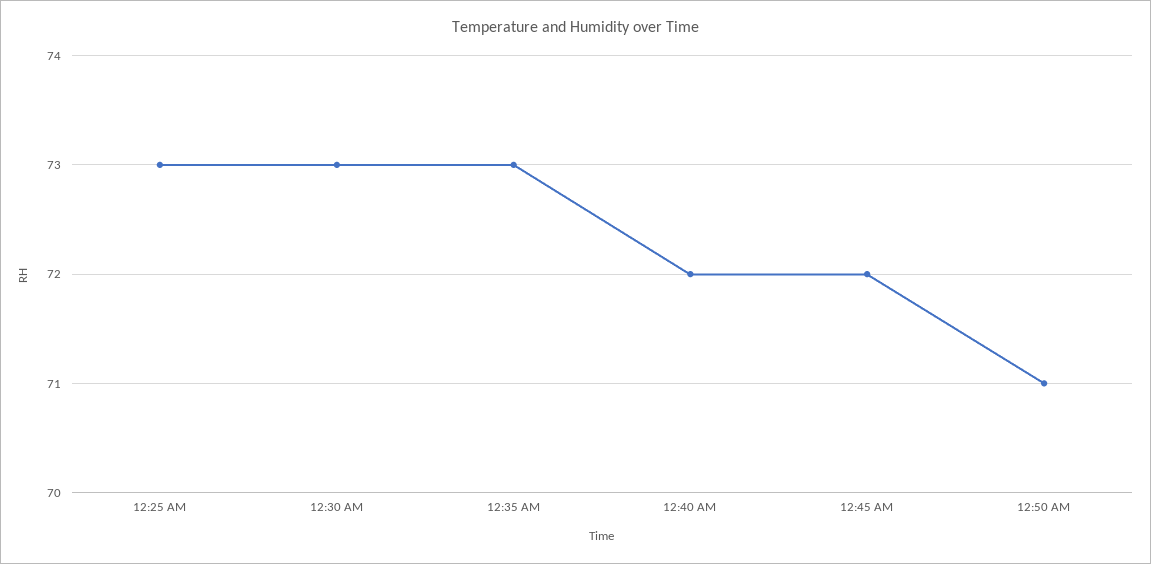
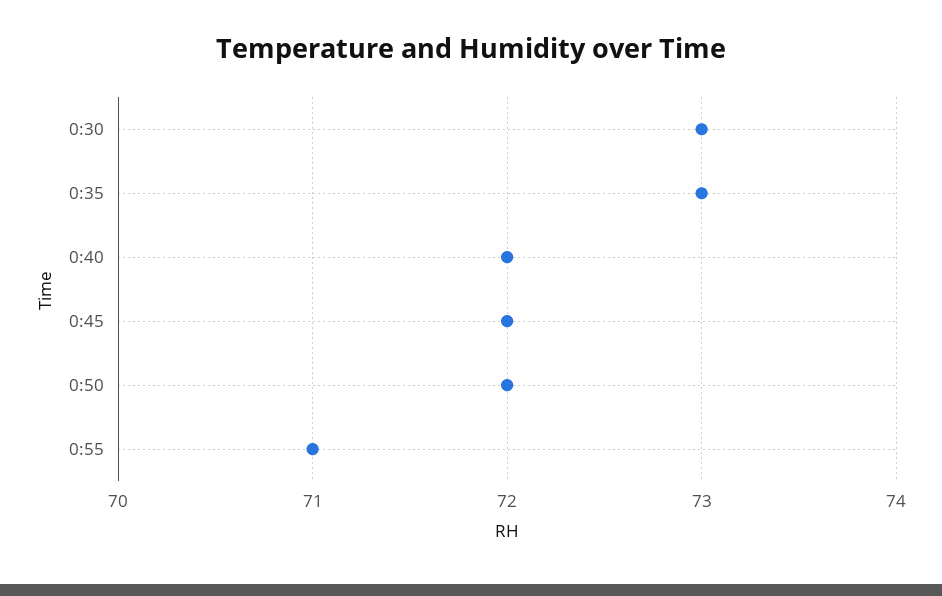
12:25 AM: 73 -> none
12:50 AM: 71 -> 72
0:55: none -> 71

